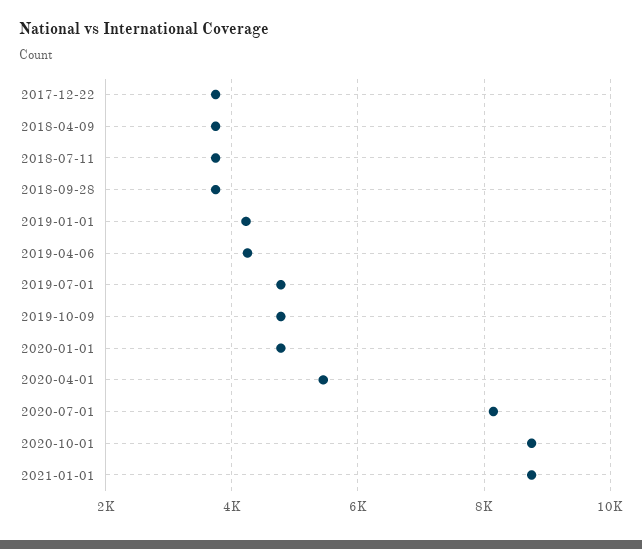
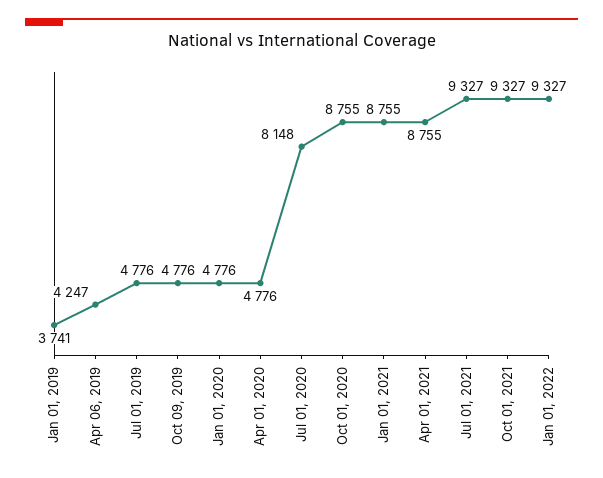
2017-12-22: 3800 -> none
2018-04-09: 3800 -> none
2018-07-11: 3800 -> none
2018-09-28: 3800 -> none
2019-01-01: 4200 -> 3741
2020-04-01: 5400 -> 4776
Apr 01, 2021: none -> 8755
Jul 01, 2021: none -> 9327
Oct 01, 2021: none -> 9327
Jan 01, 2022: none -> 9327

